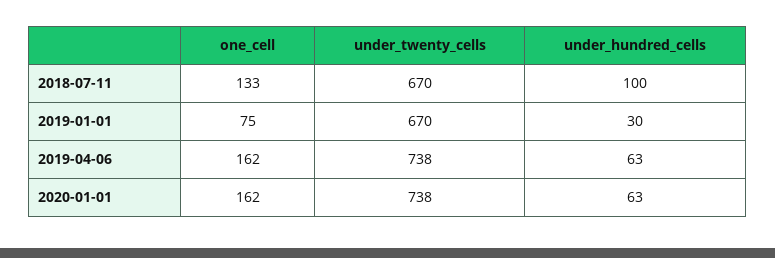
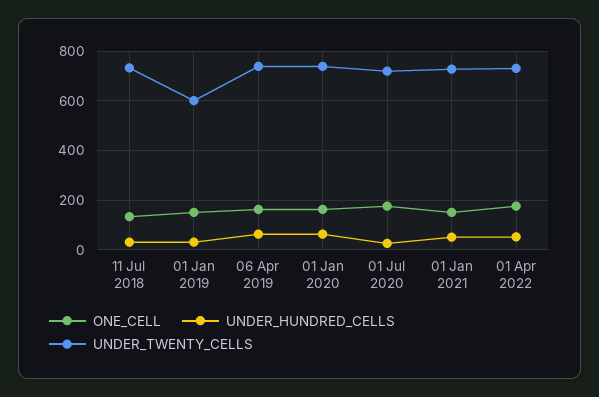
under_twenty_cells, 2018-07-11: 670 -> 725
under_hundred_cells, 2018-07-11: 100 -> 25
one_cell, 2019-01-01: 75 -> 150
under_twenty_cells, 2019-01-01: 670 -> 600
one_cell, 01 Jul 2020: none -> 175
under_hundred_cells, 01 Jul 2020: none -> 25
under_twenty_cells, 01 Jul 2020: none -> 725
one_cell, 01 Jan 2021: none -> 150
under_hundred_cells, 01 Jan 2021: none -> 50
under_twenty_cells, 01 Jan 2021: none -> 725
one_cell, 01 Apr 2022: none -> 175
under_hundred_cells, 01 Apr 2022: none -> 50
under_twenty_cells, 01 Apr 2022: none -> 725

